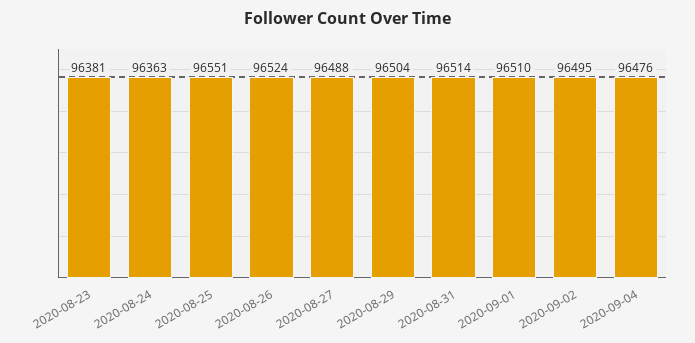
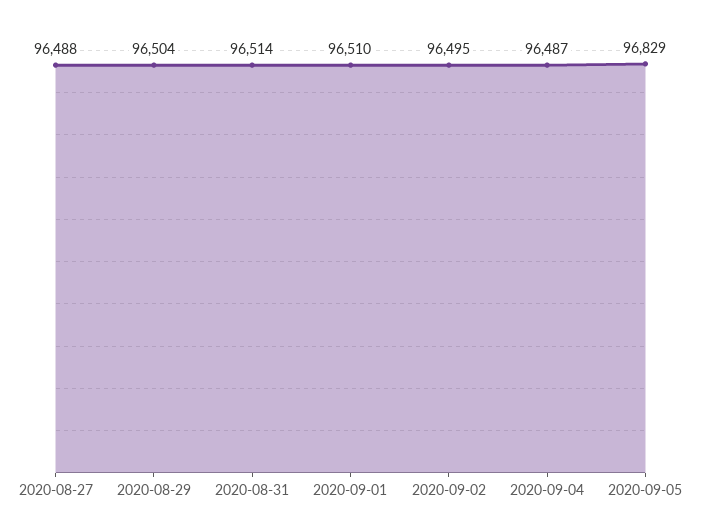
2020-08-23: 96381 -> none
2020-08-24: 96363 -> none
2020-08-25: 96551 -> none
2020-08-26: 96524 -> none
2020-09-04: 96476 -> 96487
2020-09-05: none -> 96829

